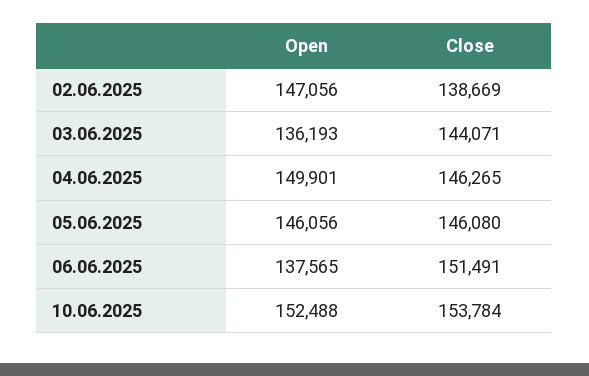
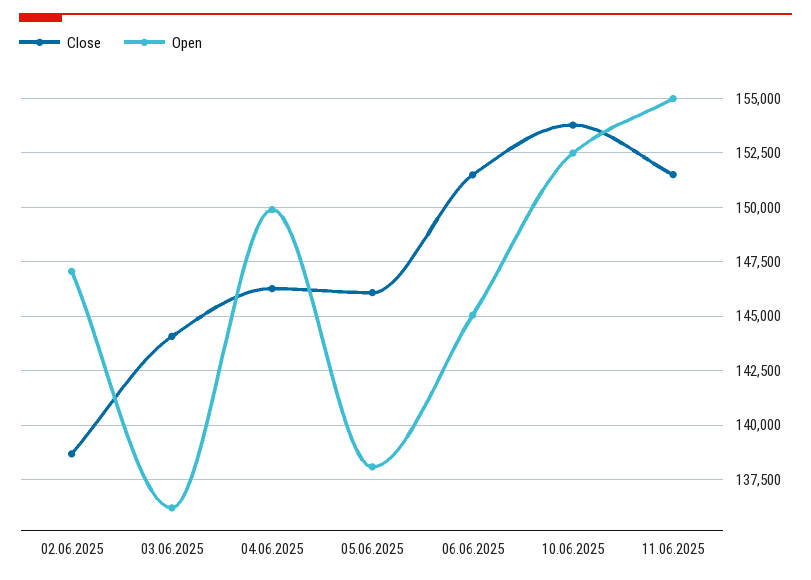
Open, 05.06.2025: 146056 -> 138000
Open, 06.06.2025: 137565 -> 145000
Close, 11.06.2025: none -> 151500
Open, 11.06.2025: none -> 155000

